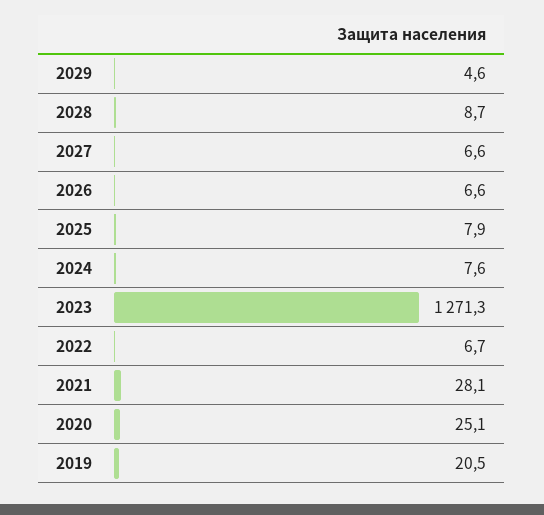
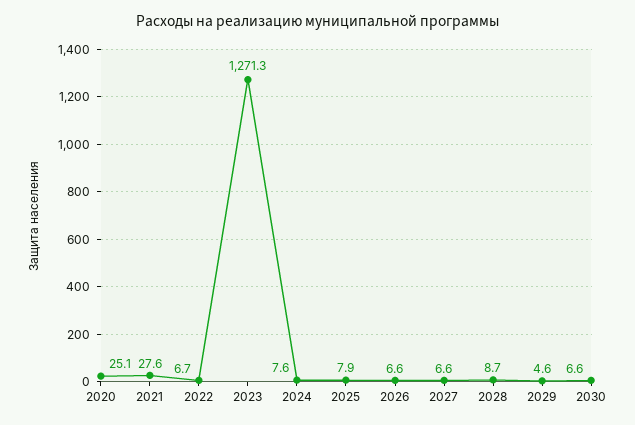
2021: 28.1 -> 27.6
2019: 20.5 -> none
2030: none -> 6.6

